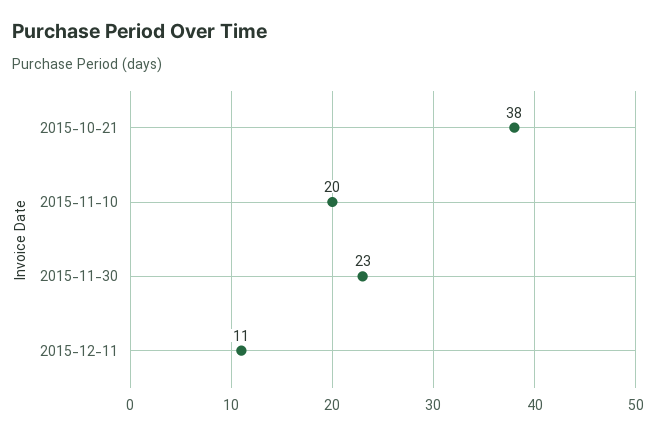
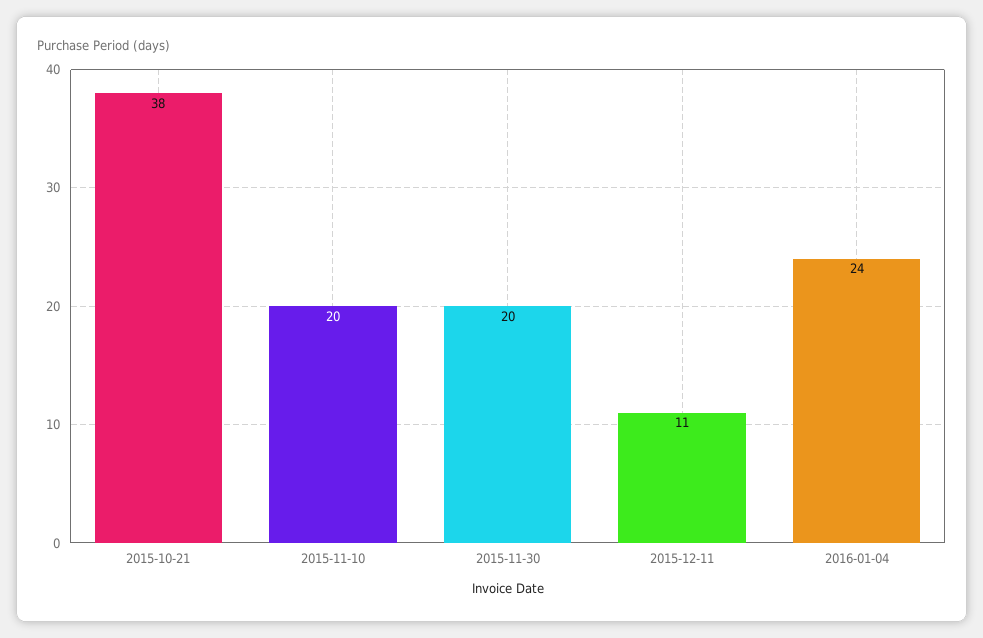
2015-11-30: 23 -> 20
2016-01-04: none -> 24

